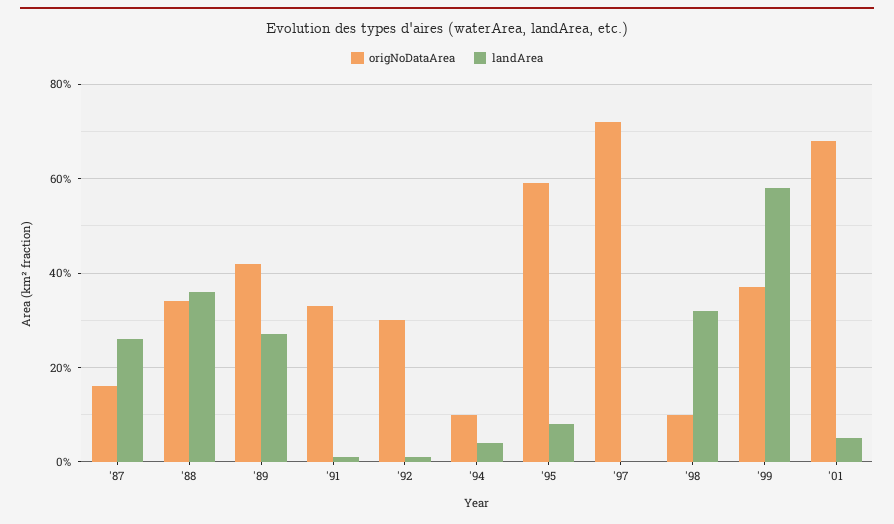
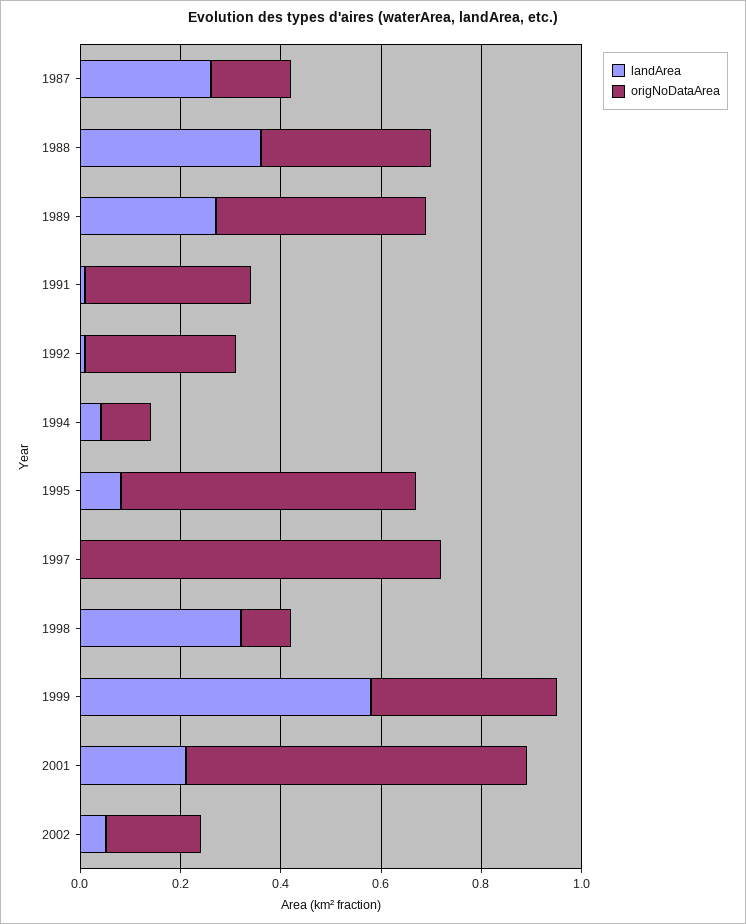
landArea, '01: 0.05 -> 0.2
landArea, 2002: none -> 0.05
origNoDataArea, 2002: none -> 0.2

